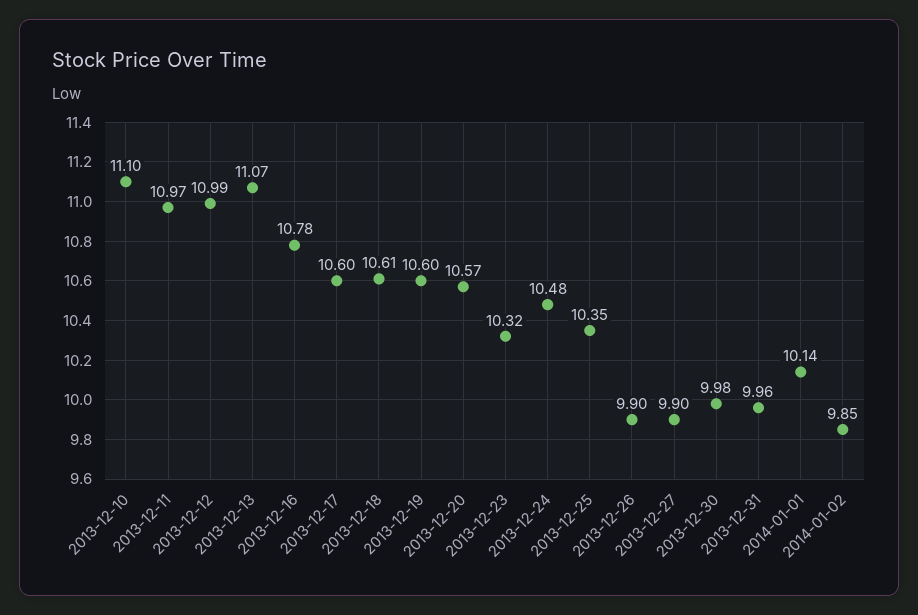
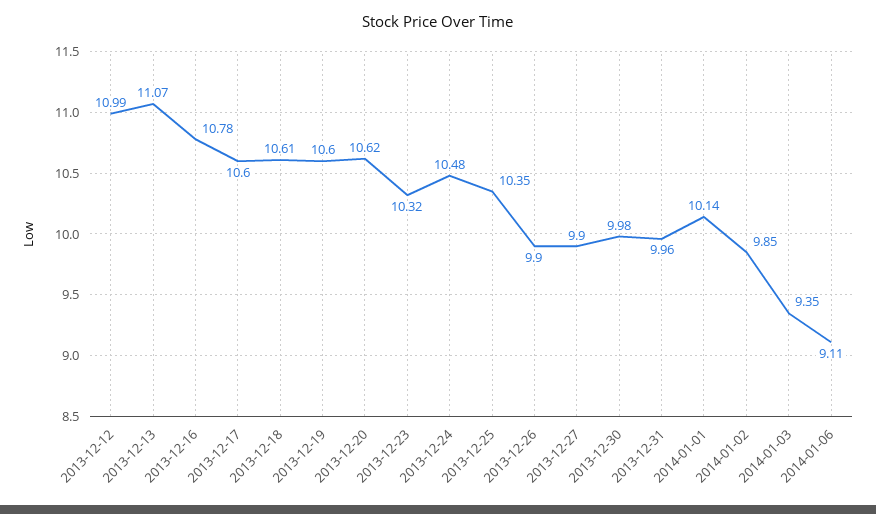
2013-12-10: 11.1 -> none
2013-12-11: 10.97 -> none
2013-12-20: 10.57 -> 10.62
2014-01-03: none -> 9.35
2014-01-06: none -> 9.11

